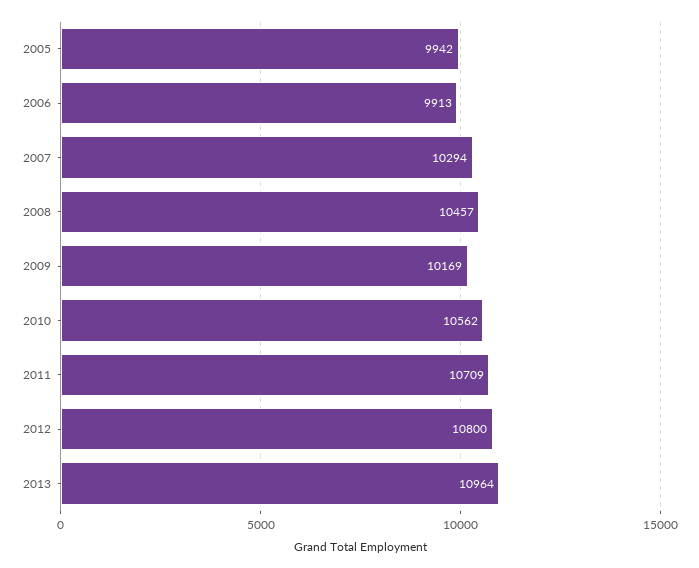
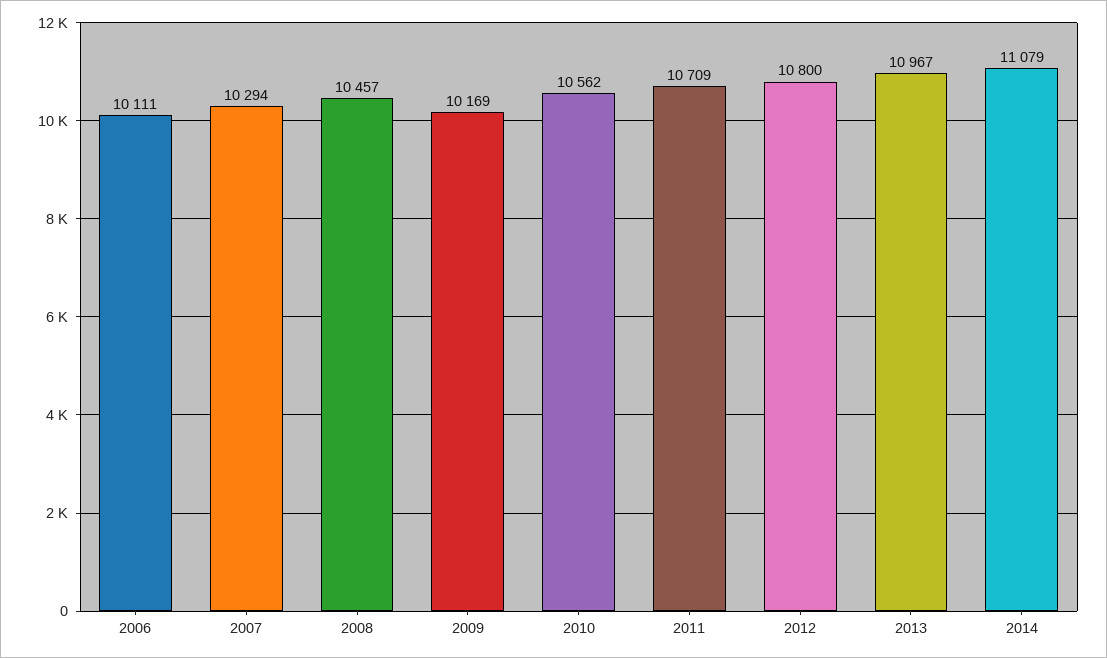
2005: 9942 -> none
2006: 9913 -> 10111
2013: 10964 -> 10967
2014: none -> 11079

